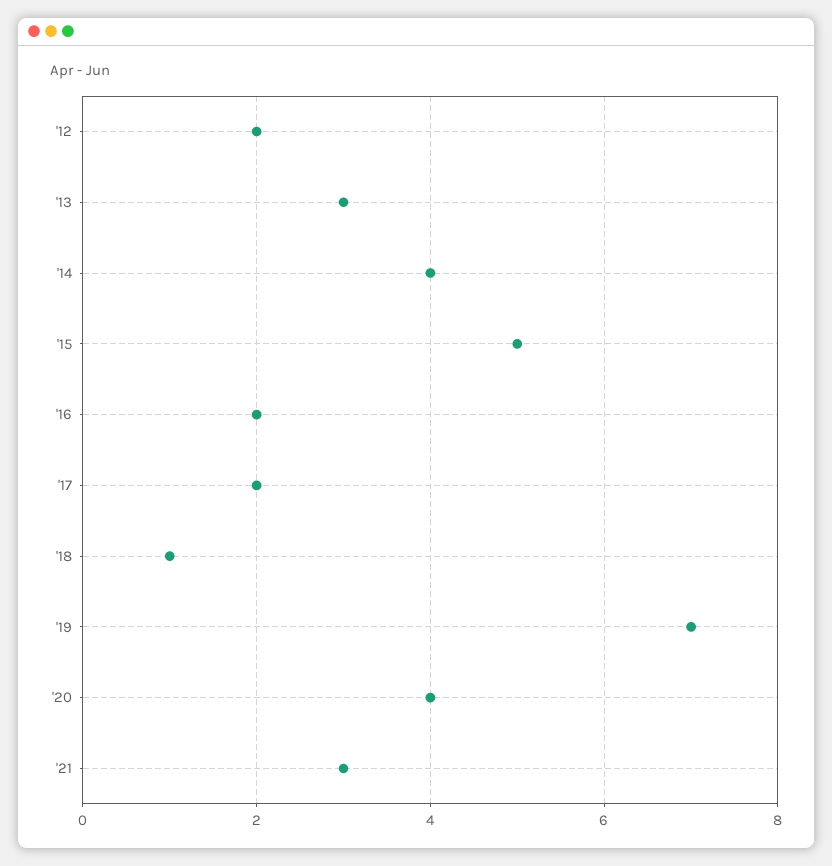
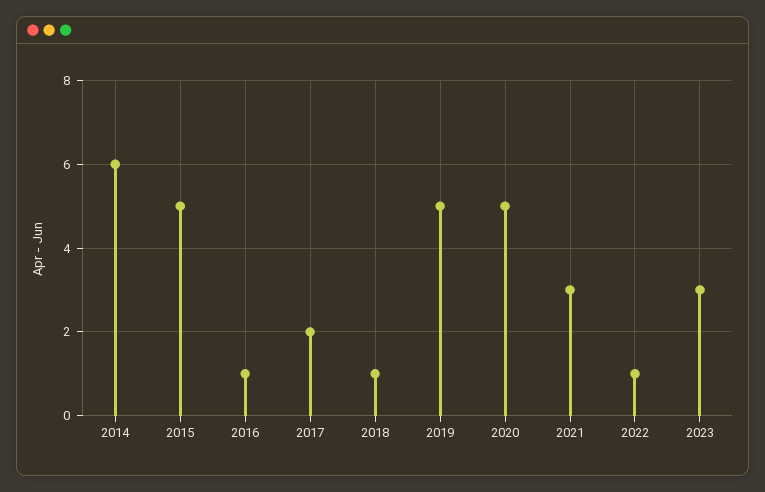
'12: 2 -> none
'13: 3 -> none
'14: 4 -> 6
'16: 2 -> 1
'19: 7 -> 5
'20: 4 -> 5
2022: none -> 1
2023: none -> 3

